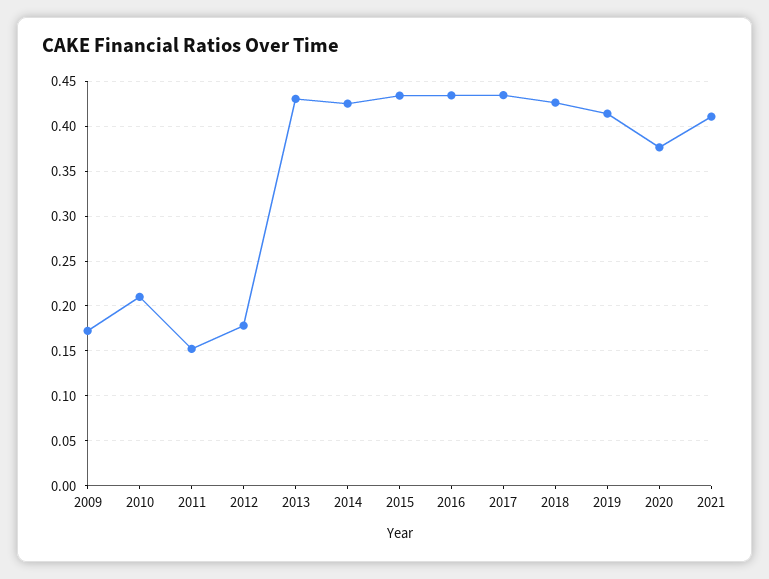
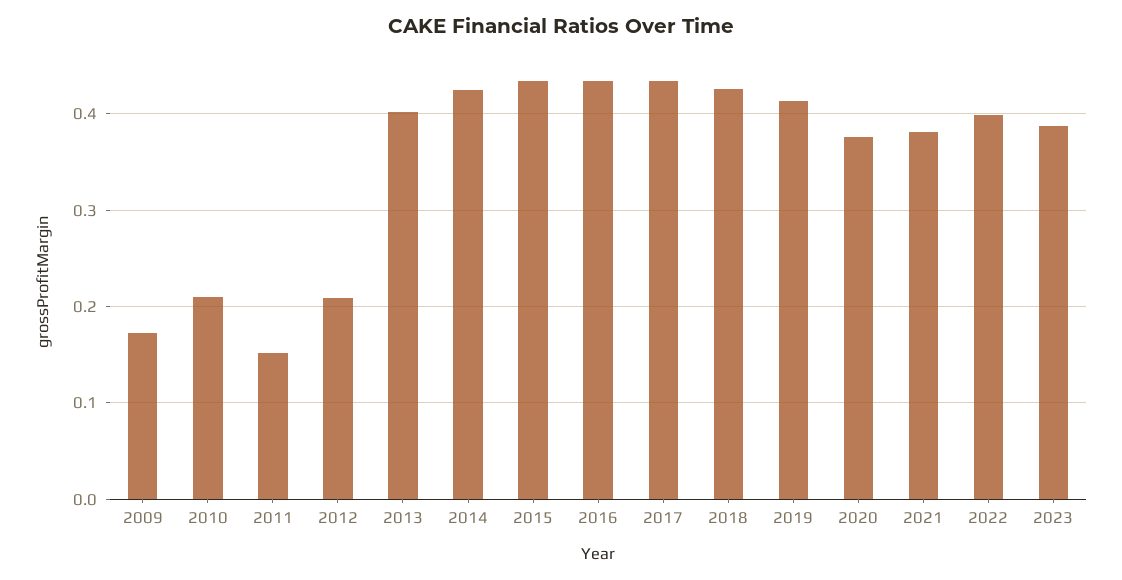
2012: 0.18 -> 0.21
2013: 0.43 -> 0.4
2021: 0.41 -> 0.38
2022: none -> 0.4
2023: none -> 0.39

